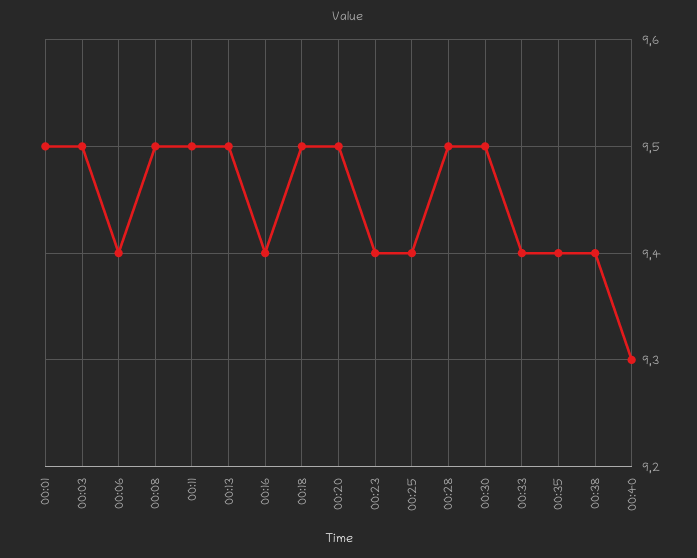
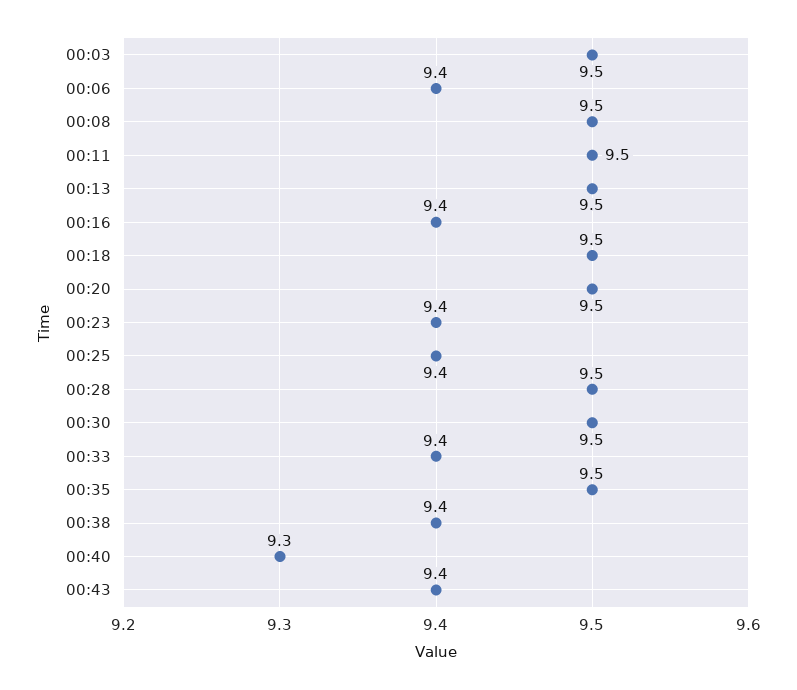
00:01: 9.5 -> none
00:35: 9.4 -> 9.5
00:43: none -> 9.4

